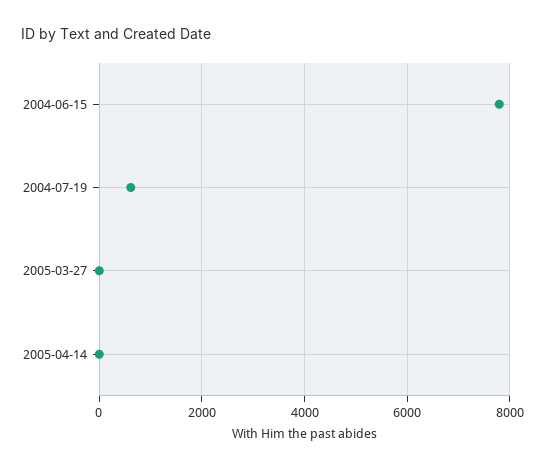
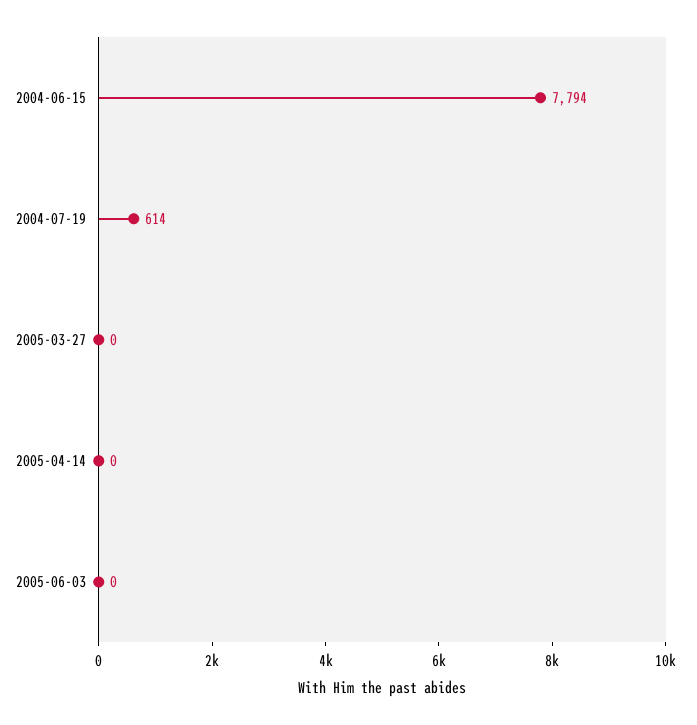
2005-06-03: none -> 0

